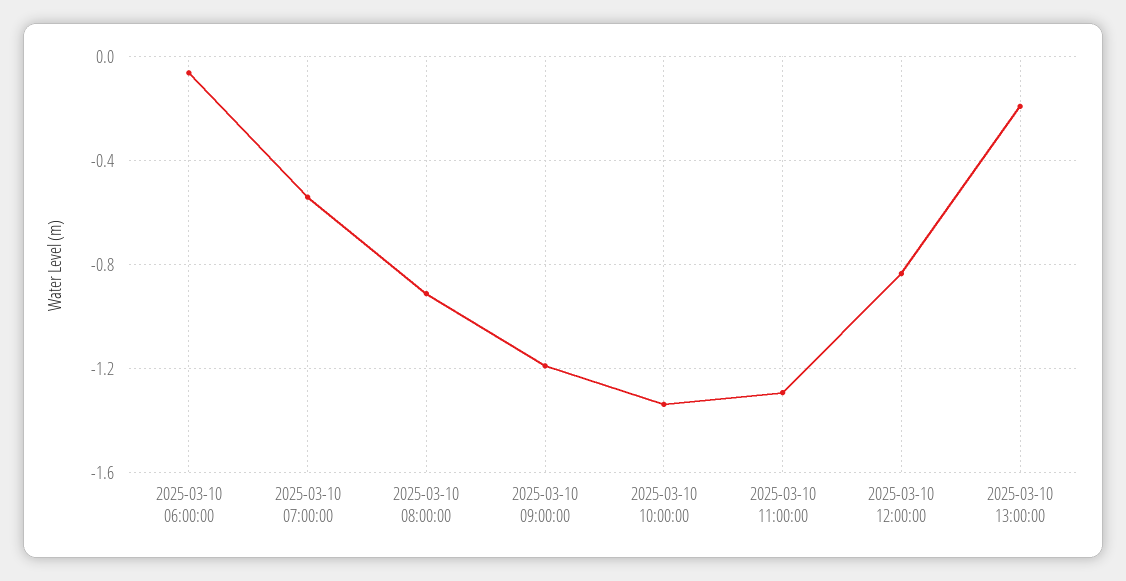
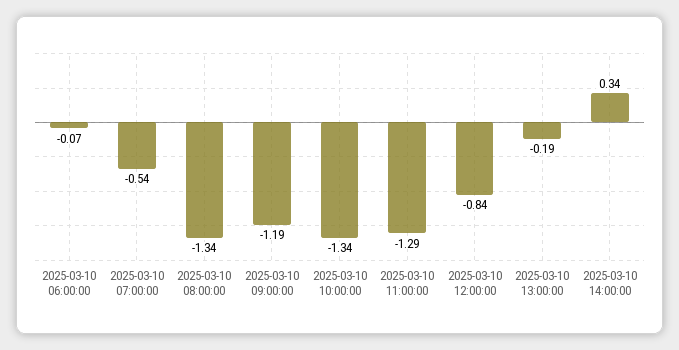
2025-03-10 08:00:00: -0.9 -> -1.34
2025-03-10 14:00:00: none -> 0.34

